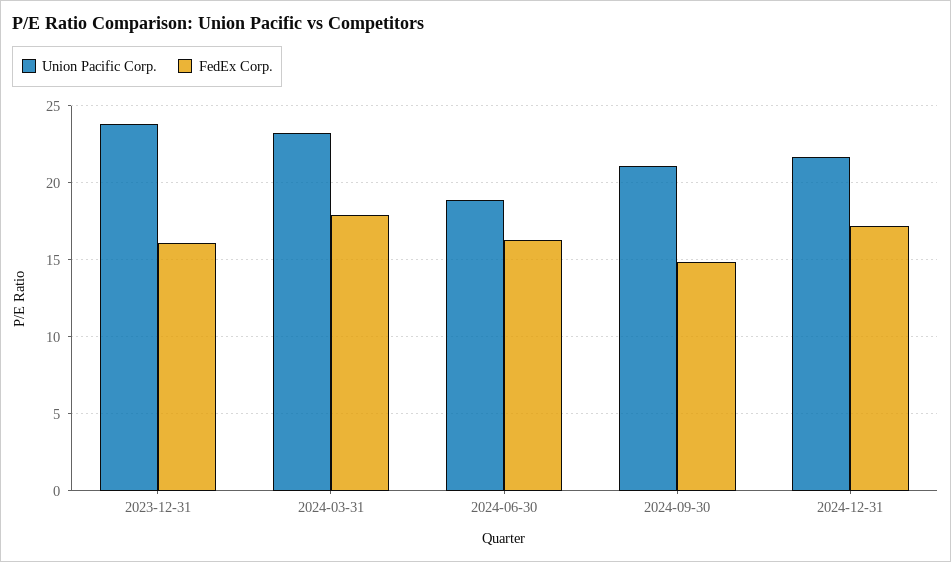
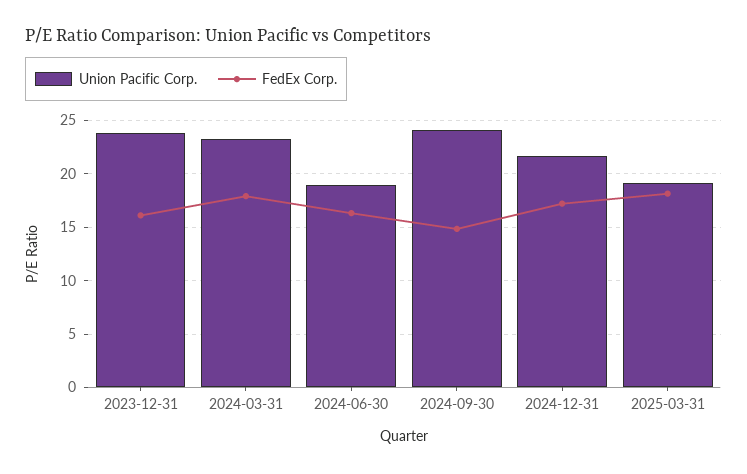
Union Pacific Corp., 2024-09-30: 21 -> 24
Union Pacific Corp., 2025-03-31: none -> 19
FedEx Corp., 2025-03-31: none -> 18

